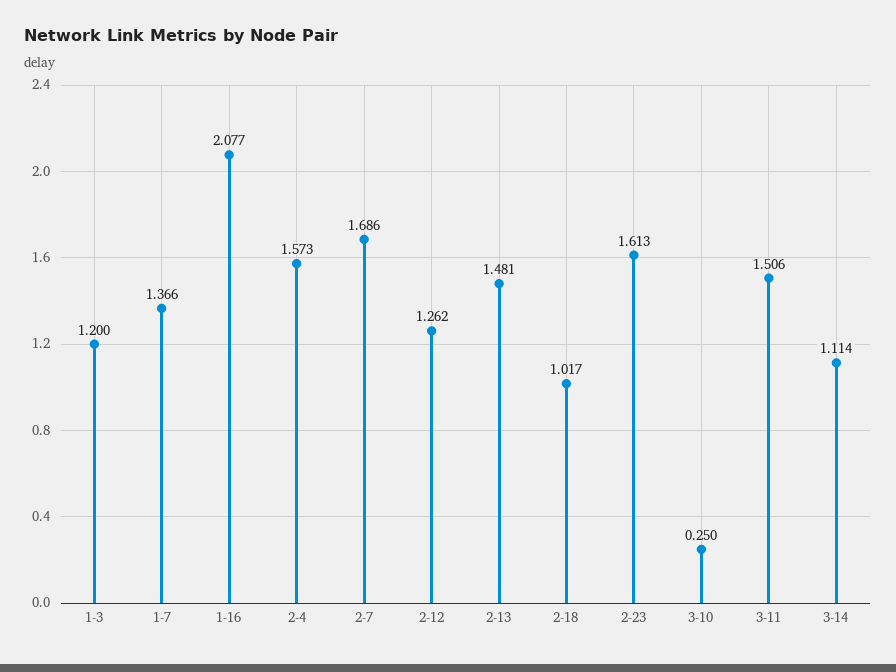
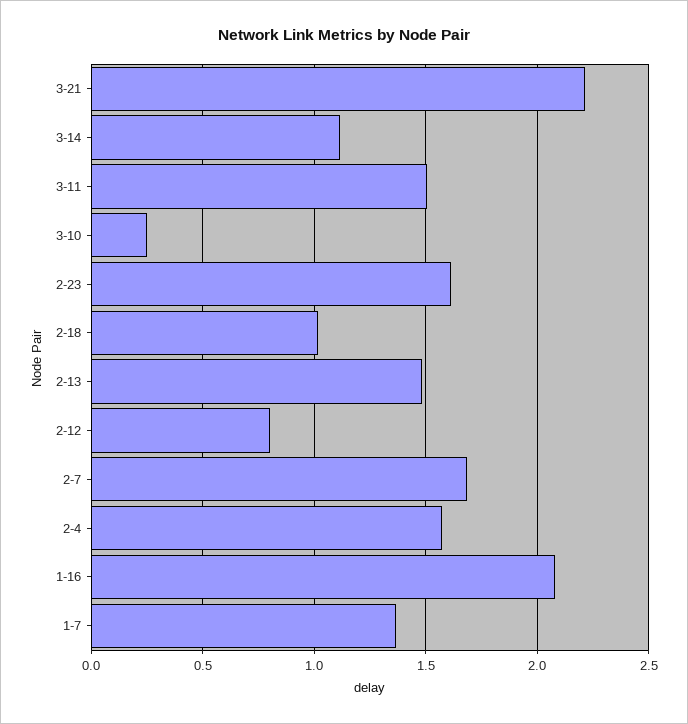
1-3: 1.2 -> none
2-12: 1.262 -> 0.8
3-21: none -> 2.2

